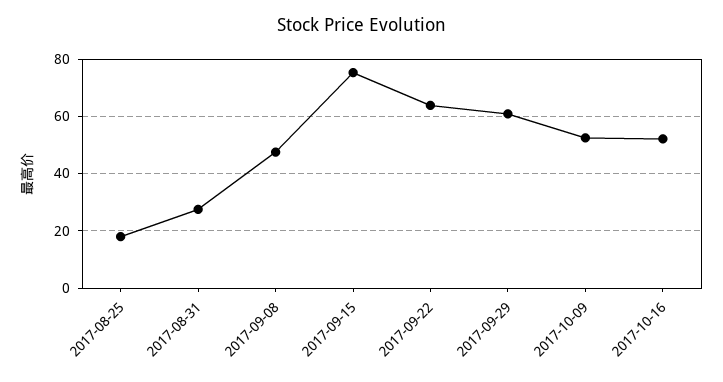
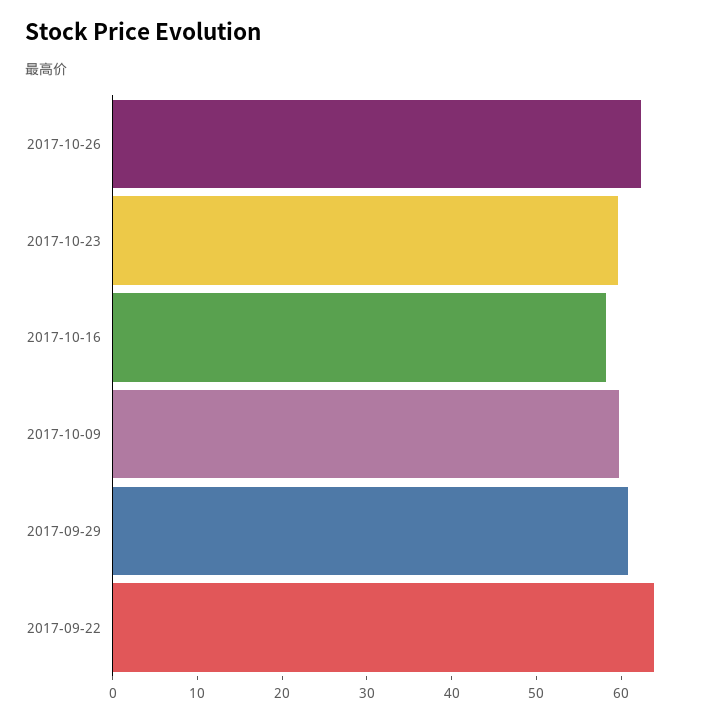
2017-08-25: 17.5 -> none
2017-08-31: 27.5 -> none
2017-09-08: 47.5 -> none
2017-09-15: 75 -> none
2017-10-09: 52.5 -> 60
2017-10-16: 52.5 -> 58
2017-10-26: none -> 62
2017-10-23: none -> 60

